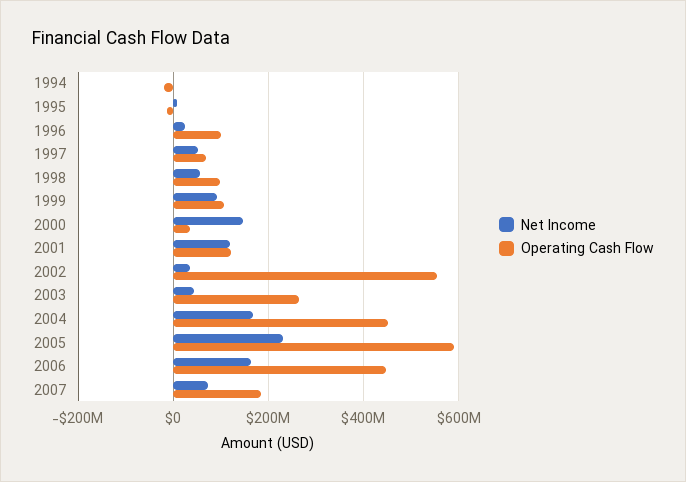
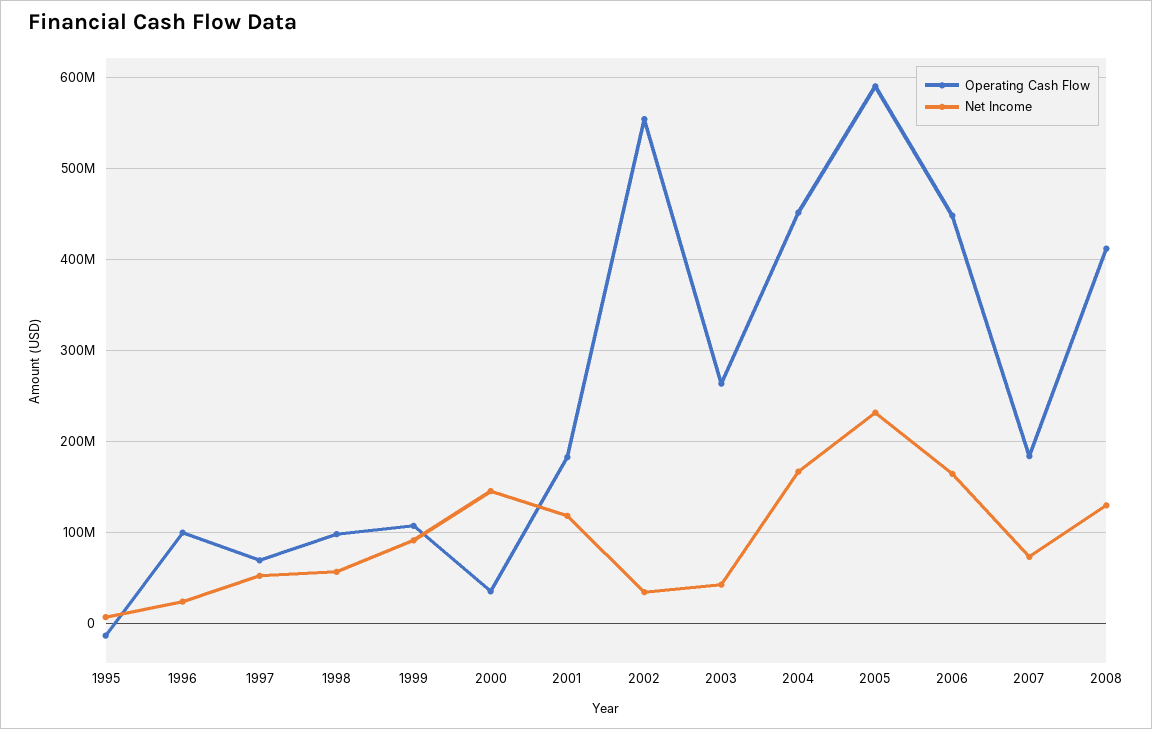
Net Income, 1994: 0 -> none
Operating Cash Flow, 1994: -20000000 -> none
Operating Cash Flow, 2001: 120000000 -> 180000000
Operating Cash Flow, 2008: none -> 410000000
Net Income, 2008: none -> 130000000

